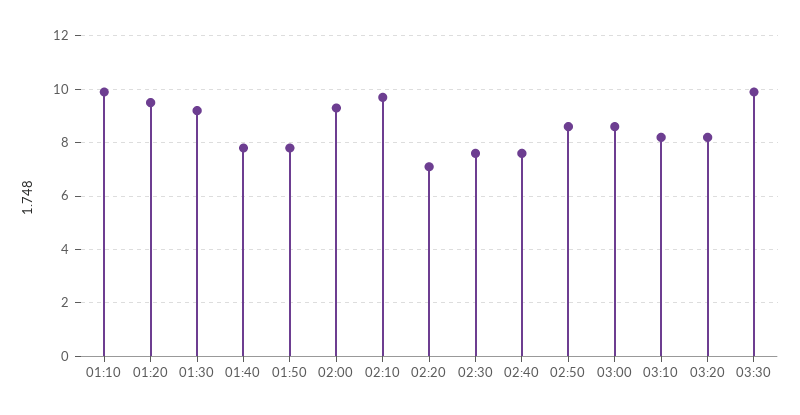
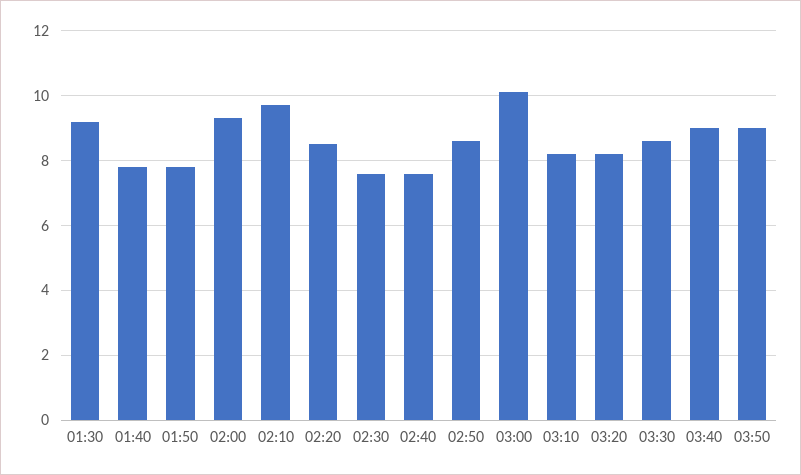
01:10: 10 -> none
01:20: 9.5 -> none
02:20: 7 -> 8.5
03:00: 8.5 -> 10
03:30: 10 -> 8.5
03:40: none -> 9
03:50: none -> 9

